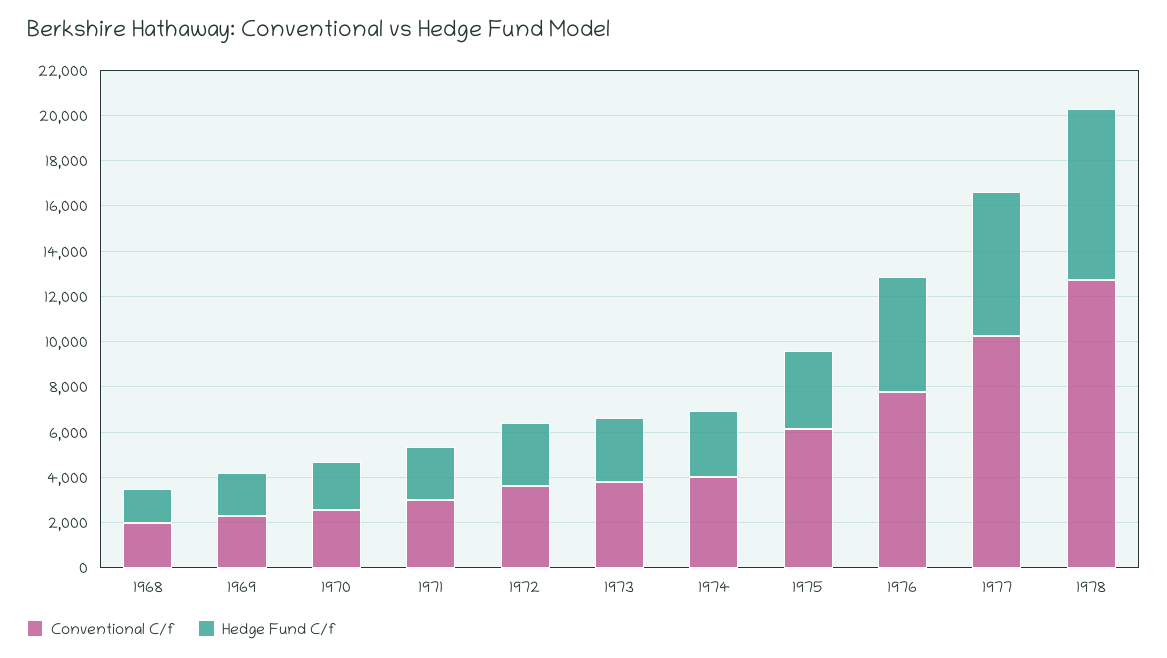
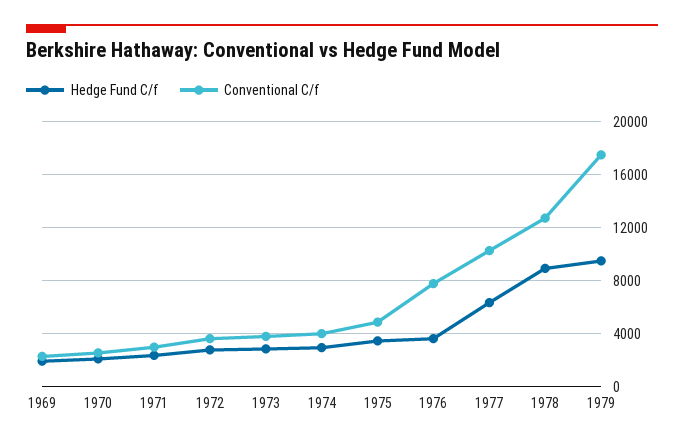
Conventional C/f, 1968: 2000 -> none
Hedge Fund C/f, 1968: 1500 -> none
Conventional C/f, 1975: 6000 -> 5000
Hedge Fund C/f, 1976: 5000 -> 3500
Hedge Fund C/f, 1978: 7500 -> 9000
Hedge Fund C/f, 1979: none -> 9500
Conventional C/f, 1979: none -> 17500

